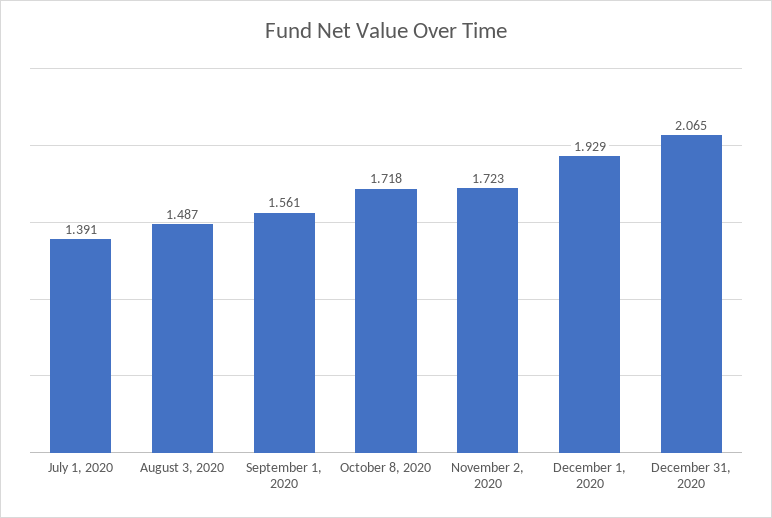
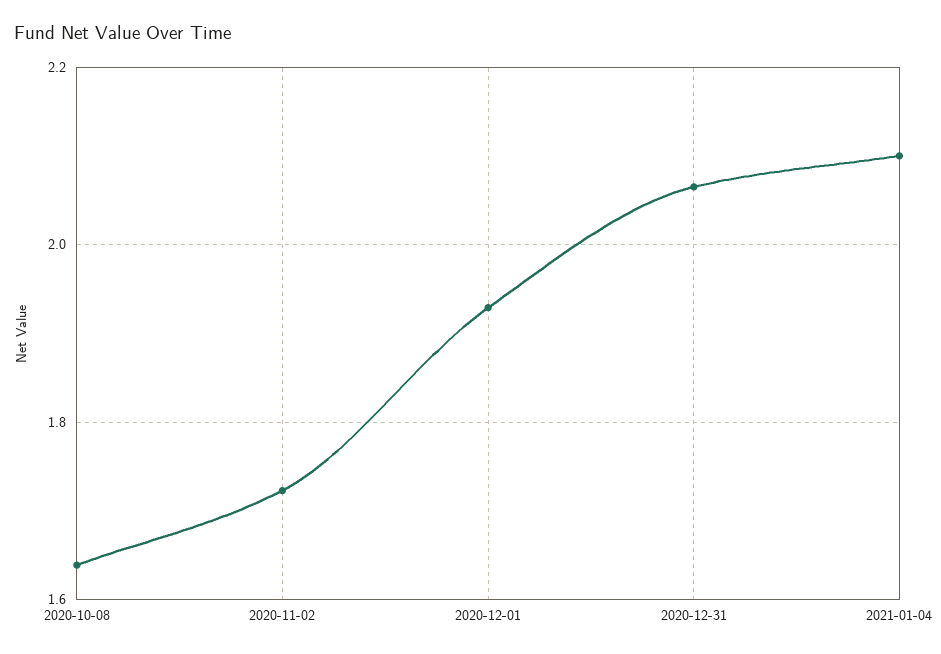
July 1, 2020: 1.391 -> none
August 3, 2020: 1.487 -> none
September 1, 2020: 1.561 -> none
October 8, 2020: 1.718 -> 1.64
2021-01-04: none -> 2.1

